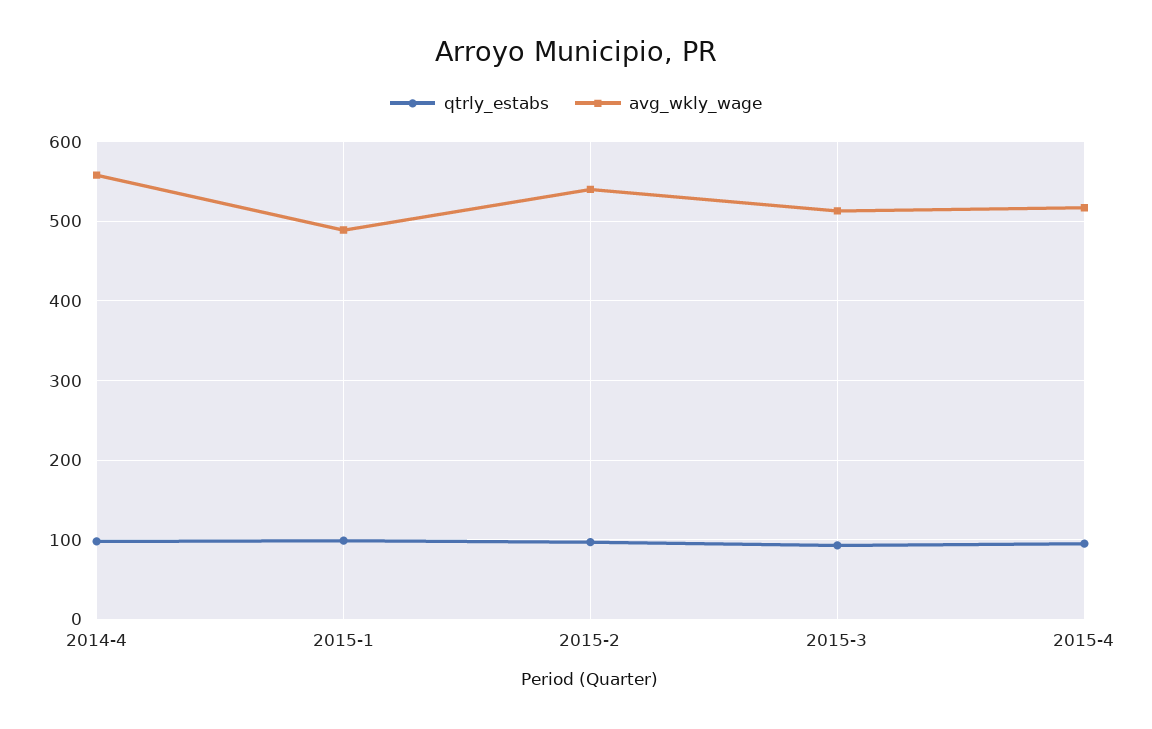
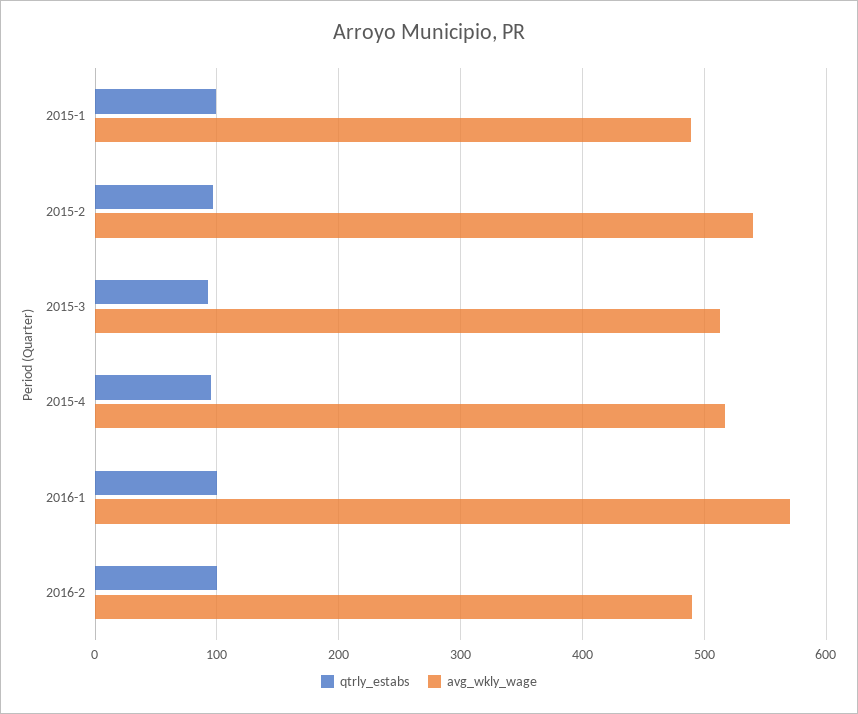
qtrly_estabs, 2014-4: 100 -> none
avg_wkly_wage, 2014-4: 560 -> none
qtrly_estabs, 2016-1: none -> 100
avg_wkly_wage, 2016-1: none -> 570
qtrly_estabs, 2016-2: none -> 100
avg_wkly_wage, 2016-2: none -> 490

